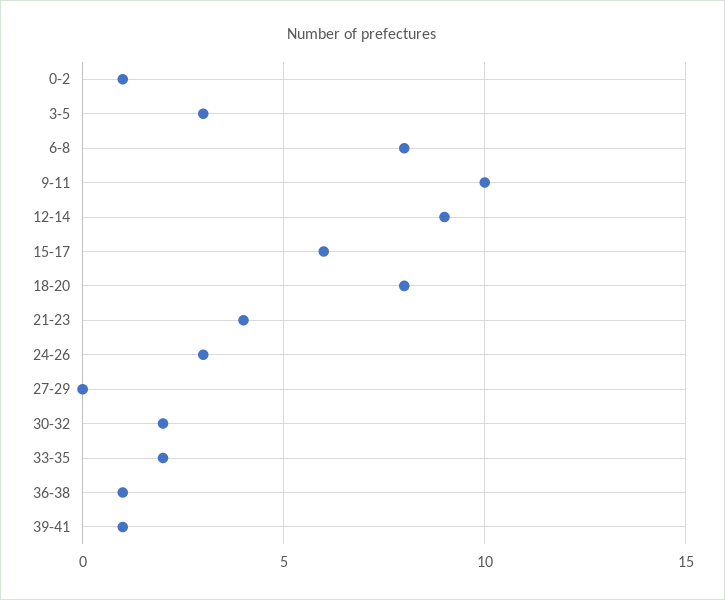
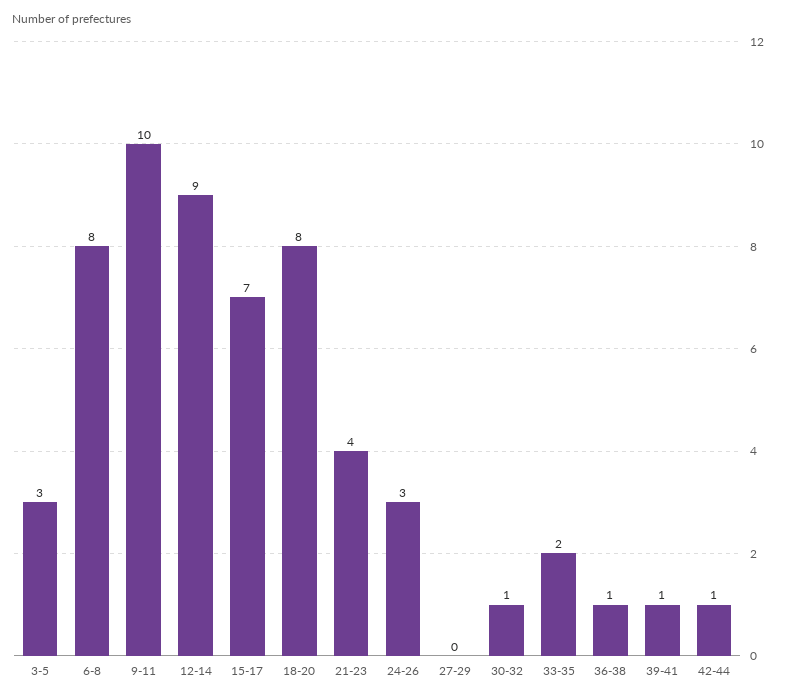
0-2: 1 -> none
15-17: 6 -> 7
30-32: 2 -> 1
42-44: none -> 1

